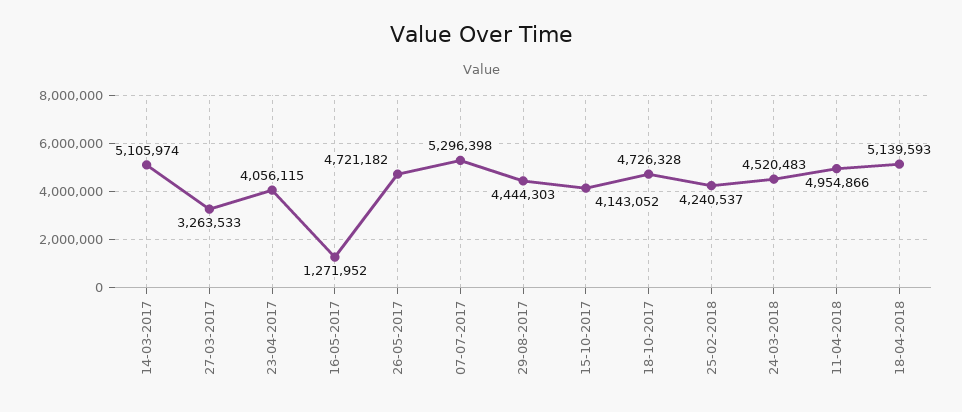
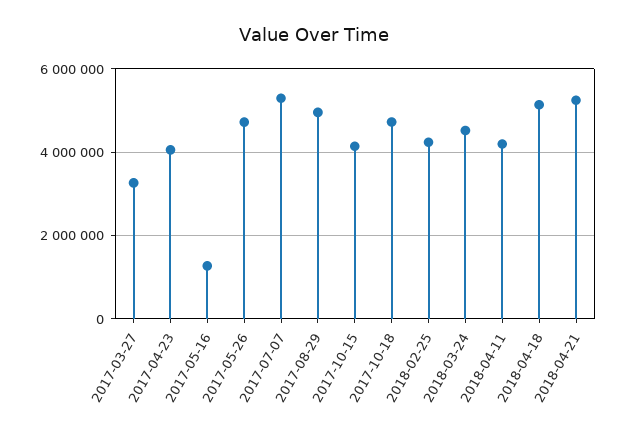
14-03-2017: 5105974 -> none
29-08-2017: 4444303 -> 5000000
11-04-2018: 4954866 -> 4200000
2018-04-21: none -> 5200000

